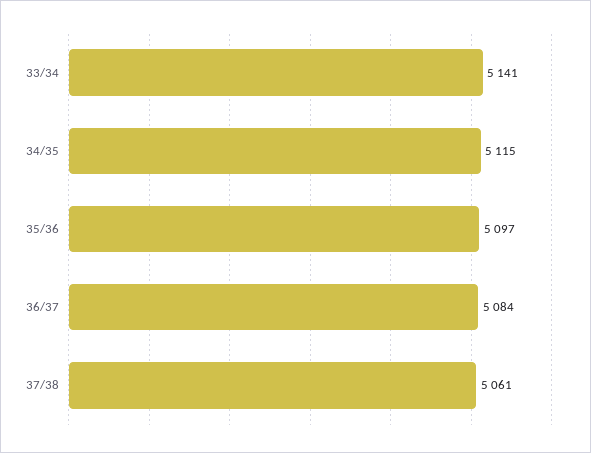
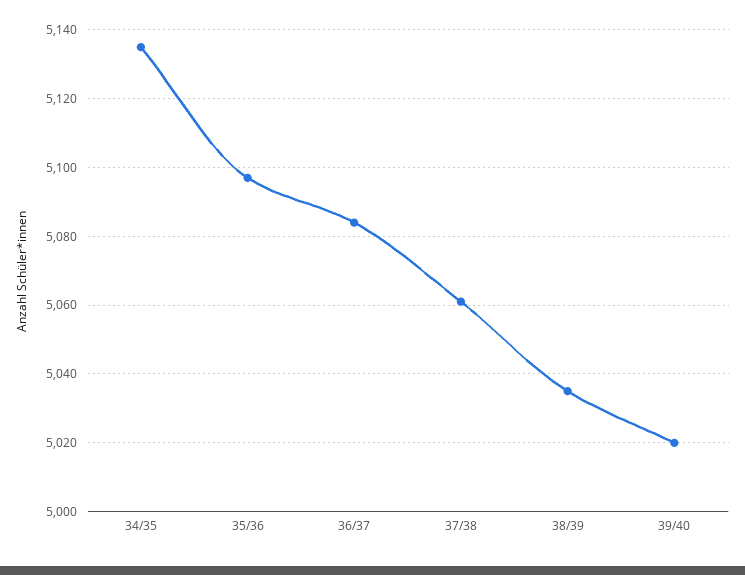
33/34: 5141 -> none
34/35: 5115 -> 5135
38/39: none -> 5035
39/40: none -> 5020

